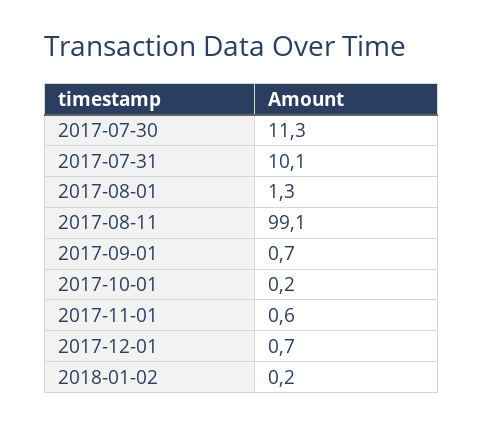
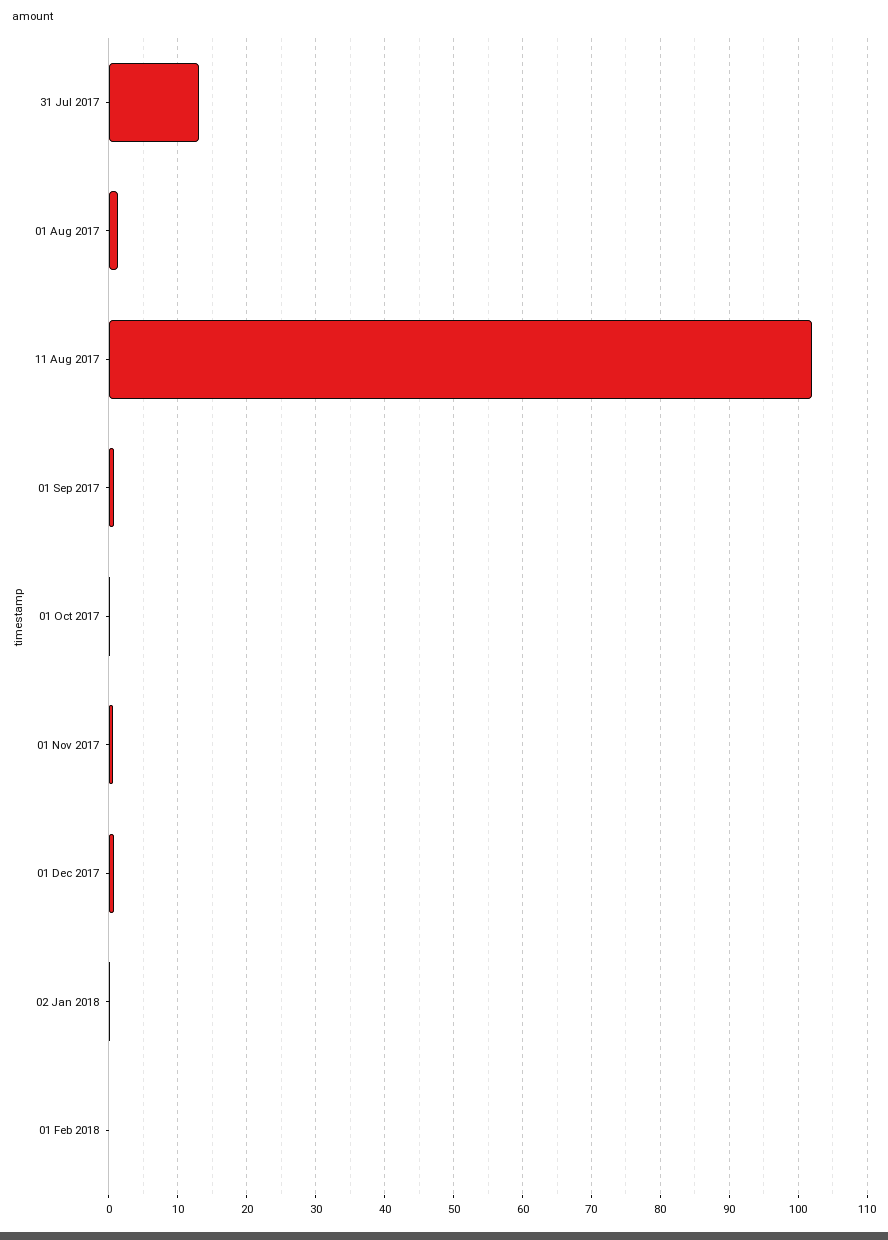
2017-07-30: 11.3 -> none
2017-07-31: 10.1 -> 13
2017-08-11: 99.1 -> 102
01 Feb 2018: none -> 0

